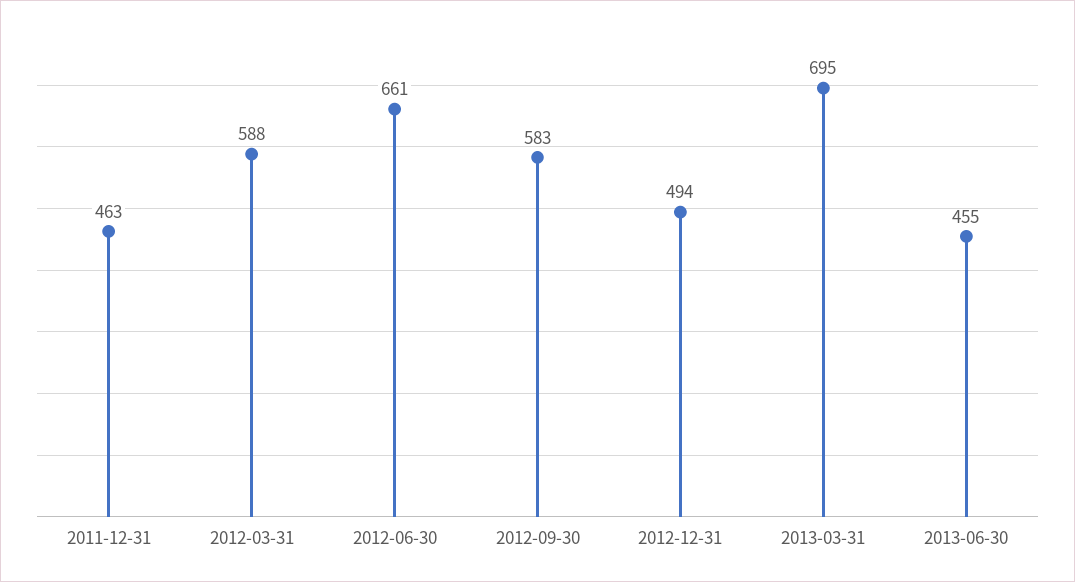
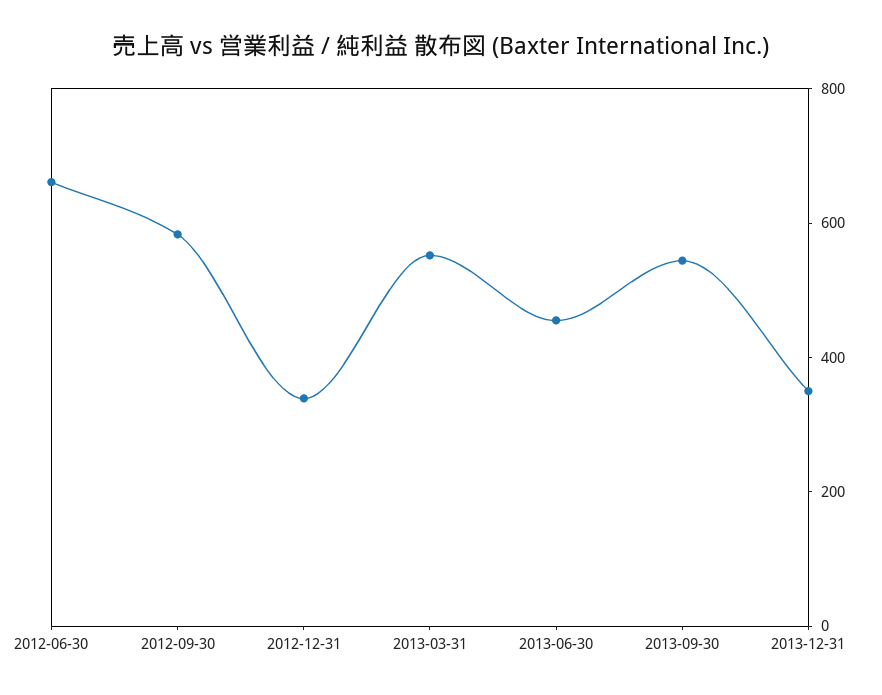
2011-12-31: 463 -> none
2012-03-31: 588 -> none
2012-12-31: 494 -> 350
2013-03-31: 695 -> 550
2013-09-30: none -> 550
2013-12-31: none -> 350

